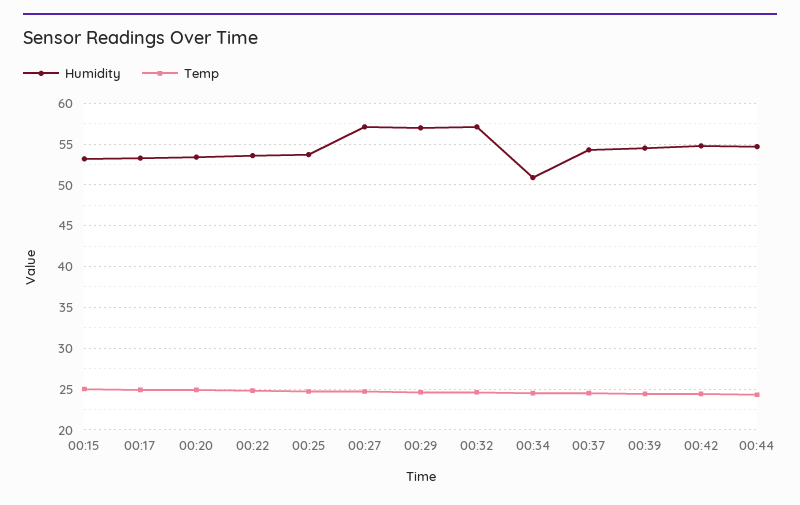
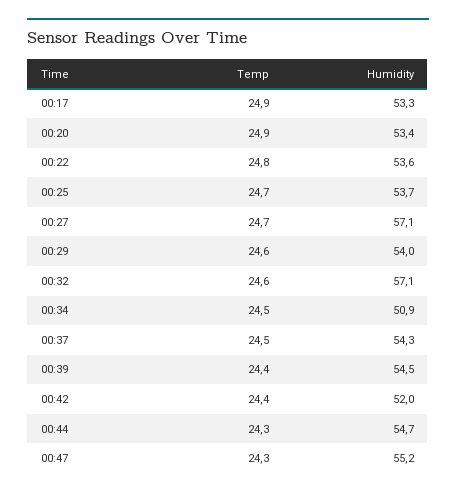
Humidity, 00:15: 53 -> none
Temp, 00:15: 25 -> none
Humidity, 00:29: 57 -> 54
Humidity, 00:42: 55 -> 52
Temp, 00:47: none -> 24.3
Humidity, 00:47: none -> 55.2

